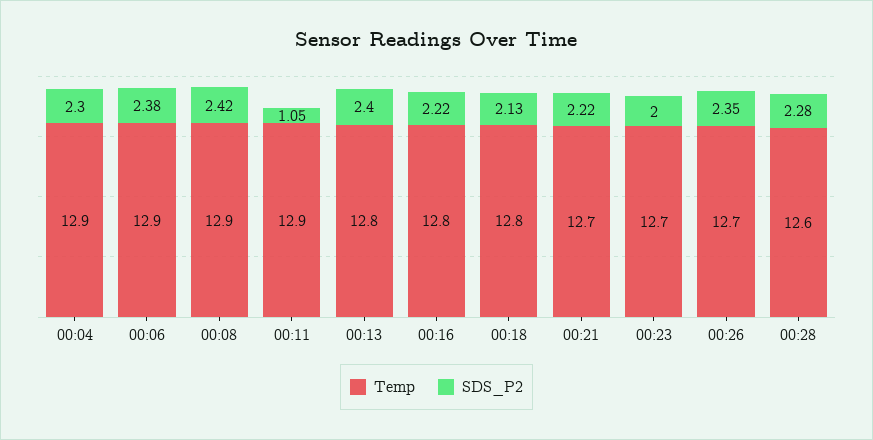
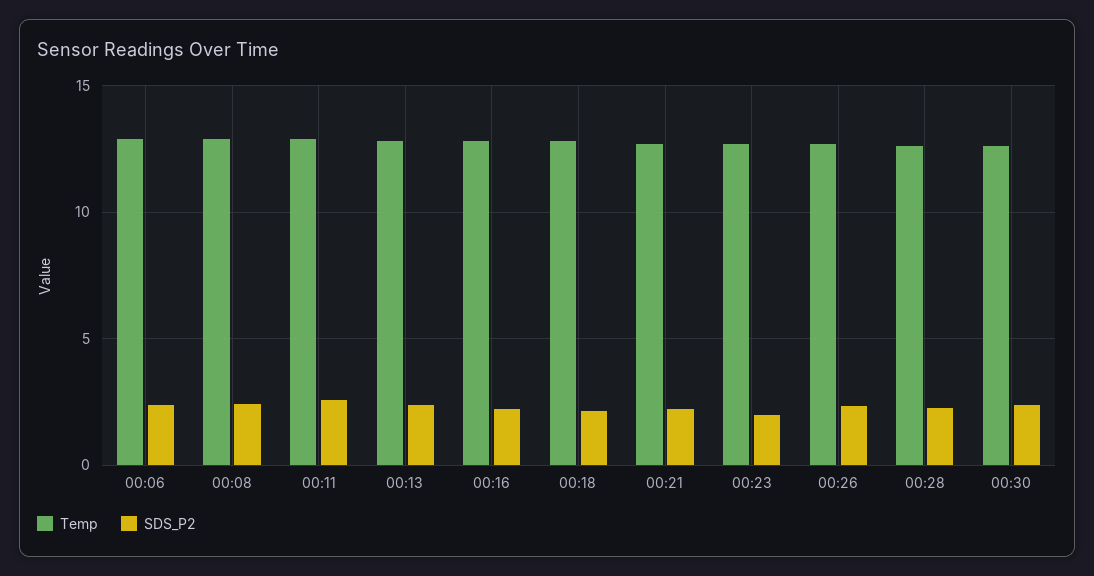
Temp, 00:04: 12.9 -> none
SDS_P2, 00:04: 2.3 -> none
SDS_P2, 00:11: 1.05 -> 2.5
Temp, 00:30: none -> 12.5
SDS_P2, 00:30: none -> 2.5

